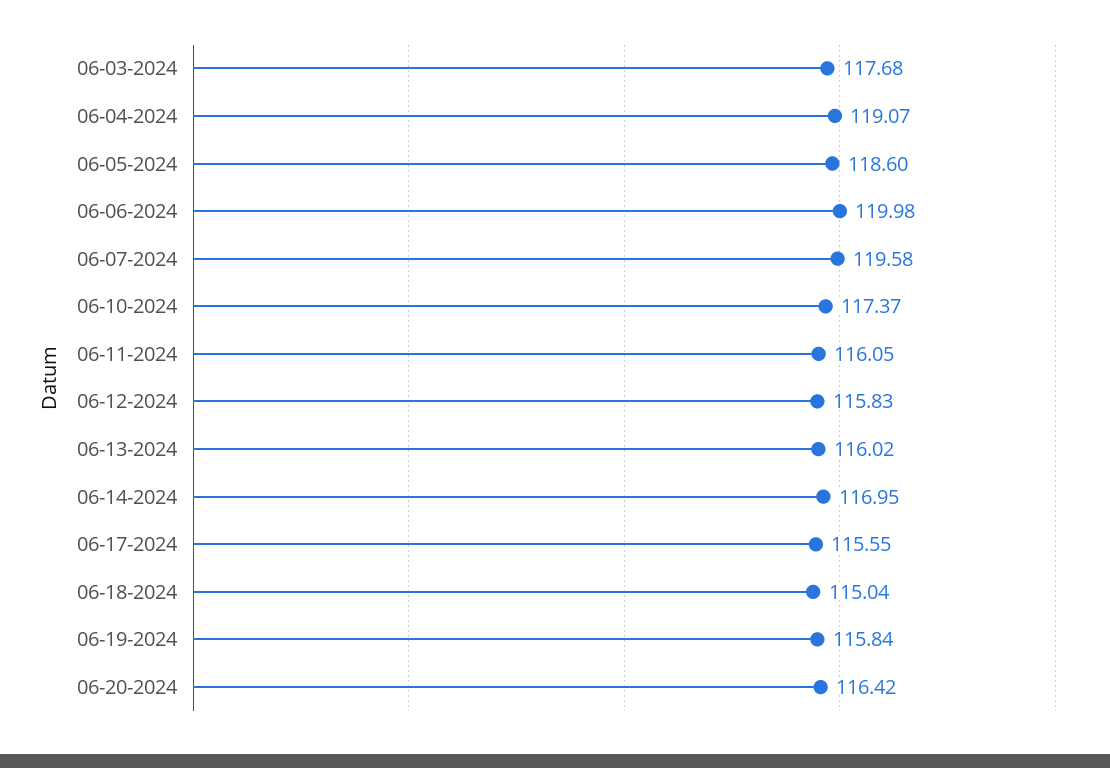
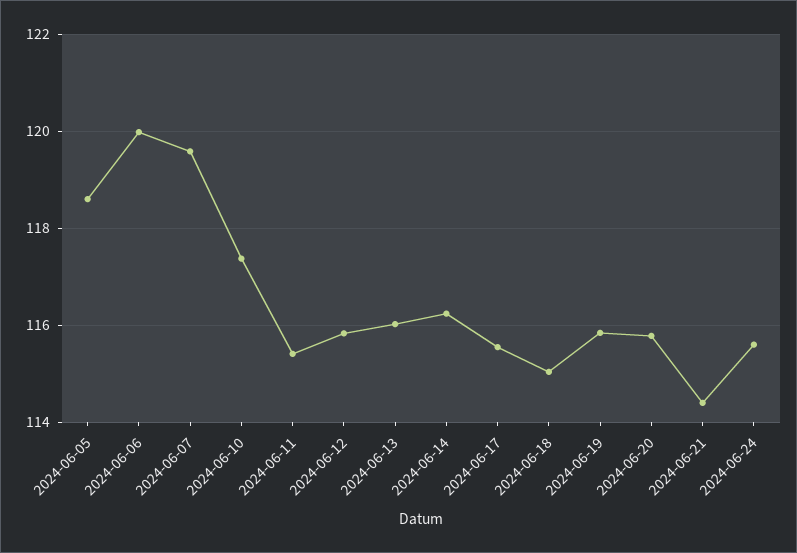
06-03-2024: 117.68 -> none
06-04-2024: 119.07 -> none
06-11-2024: 116.05 -> 115.4
06-14-2024: 116.95 -> 116.2
06-20-2024: 116.42 -> 115.8
2024-06-21: none -> 114.4
2024-06-24: none -> 115.6

